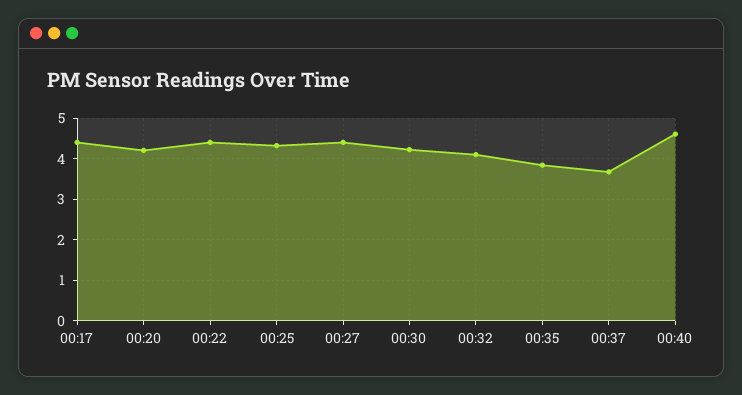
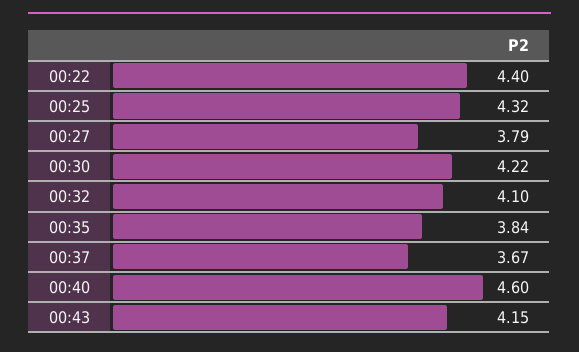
00:17: 4.4 -> none
00:20: 4.2 -> none
00:27: 4.4 -> 3.79
00:43: none -> 4.15

